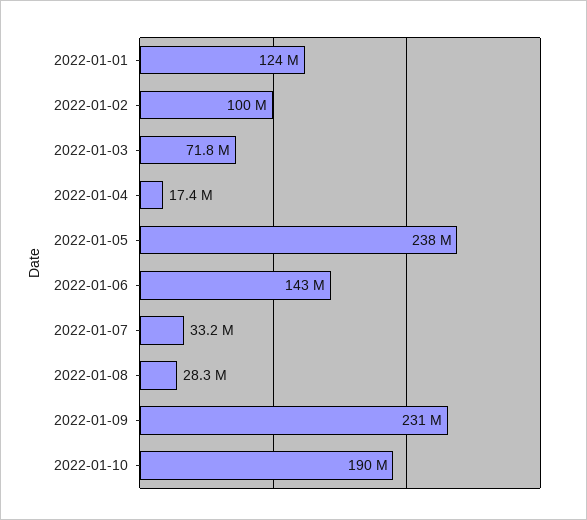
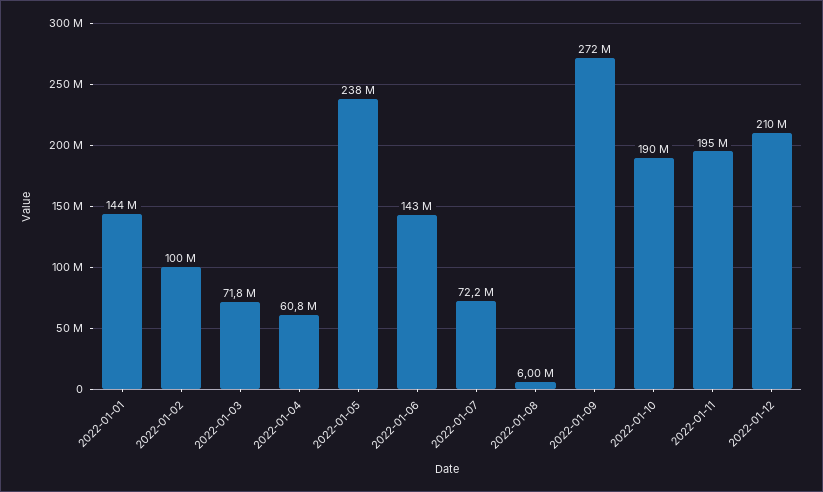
2022-01-01: 124000000 -> 144000000
2022-01-04: 17400000 -> 60800000
2022-01-07: 33200000 -> 72200000
2022-01-08: 28300000 -> 6000000
2022-01-09: 231000000 -> 272000000
2022-01-11: none -> 195000000
2022-01-12: none -> 210000000

